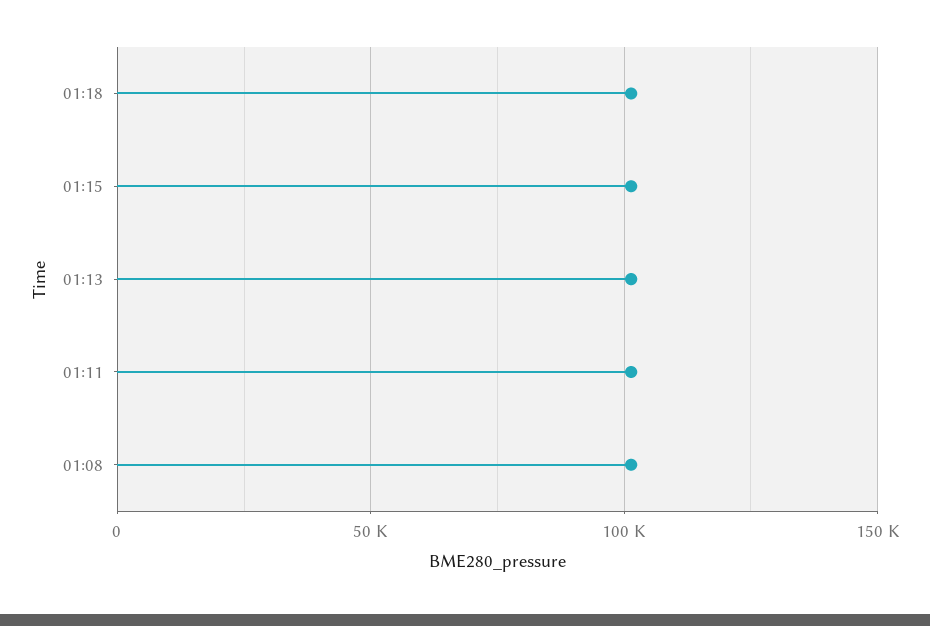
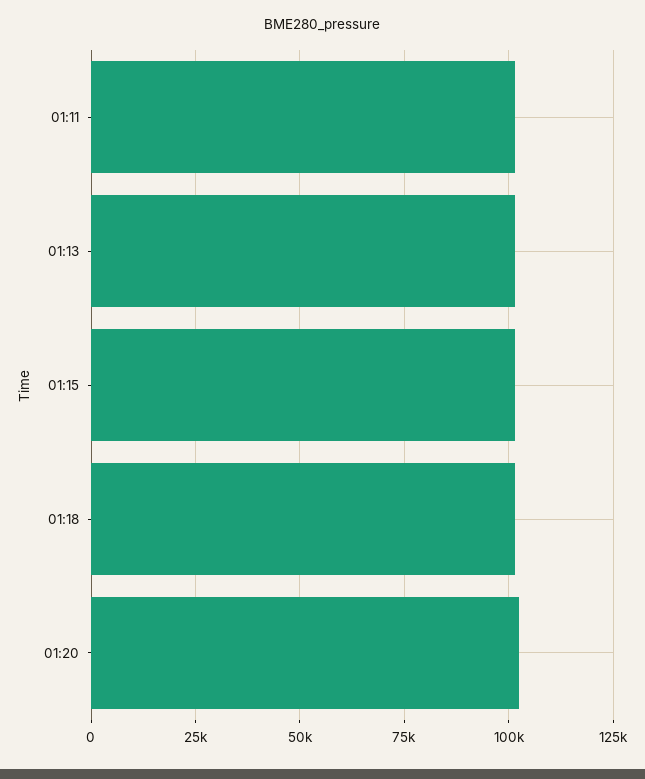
01:08: 100000 -> none
01:20: none -> 102500

